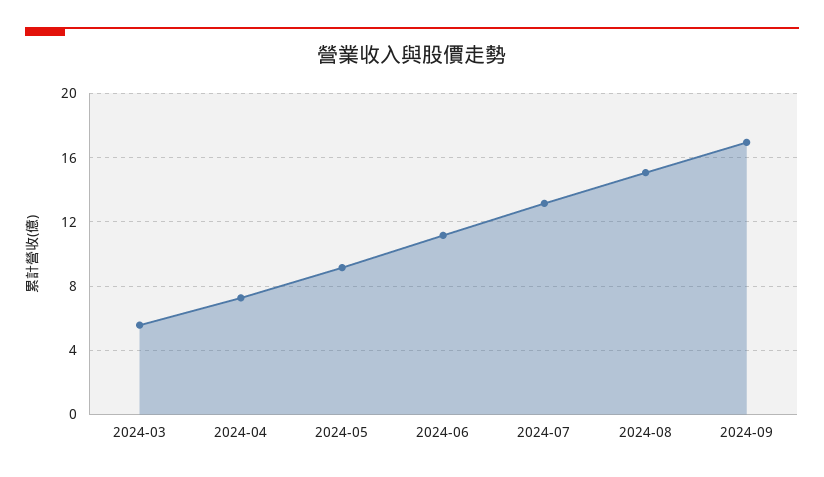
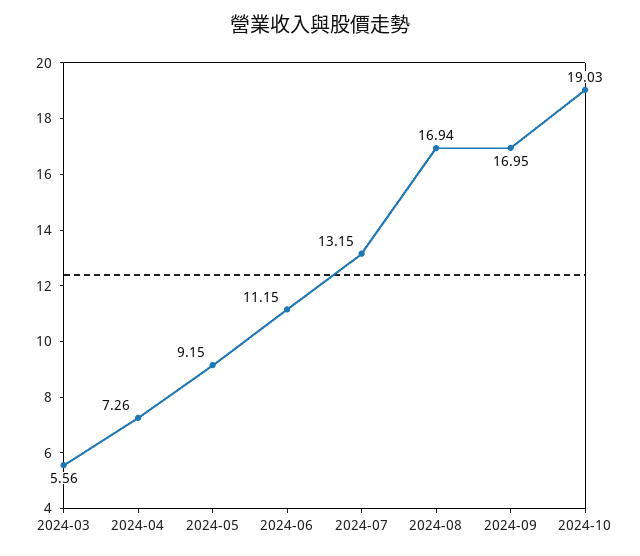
2024-08: 15 -> 16.94
2024-10: none -> 19.03

